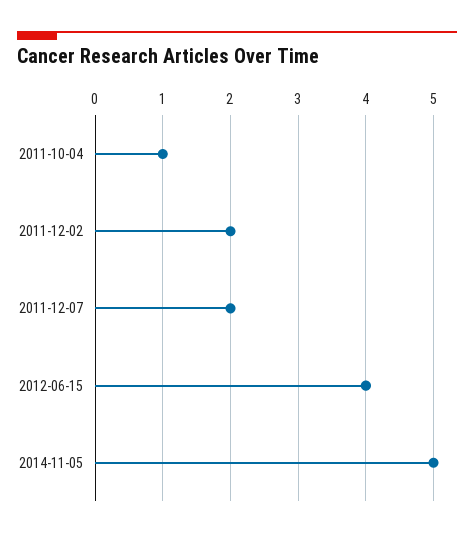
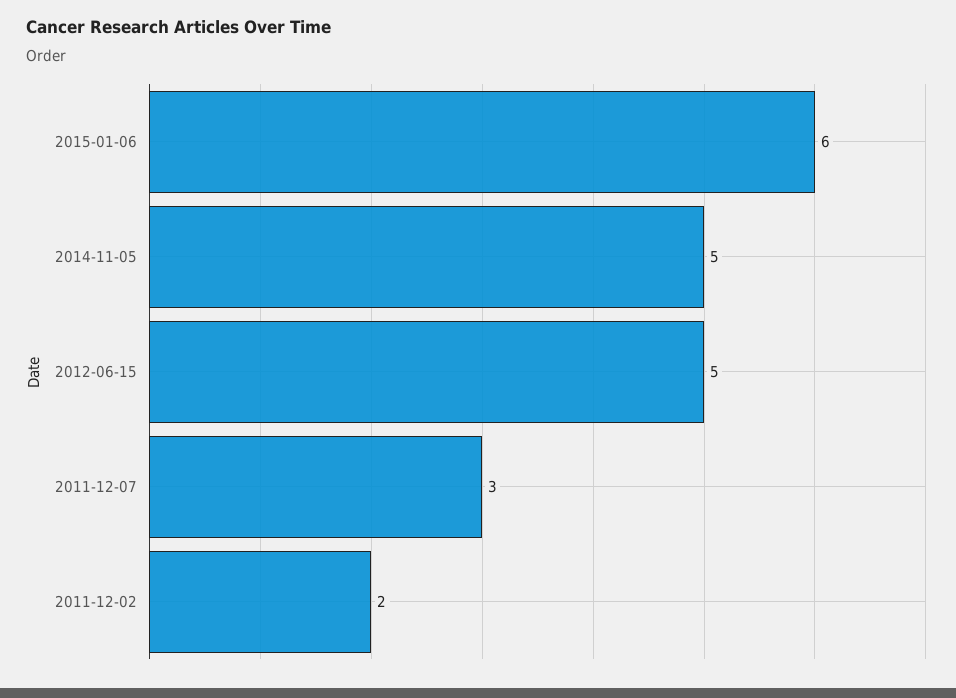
2011-10-04: 1 -> none
2011-12-07: 2 -> 3
2012-06-15: 4 -> 5
2015-01-06: none -> 6

